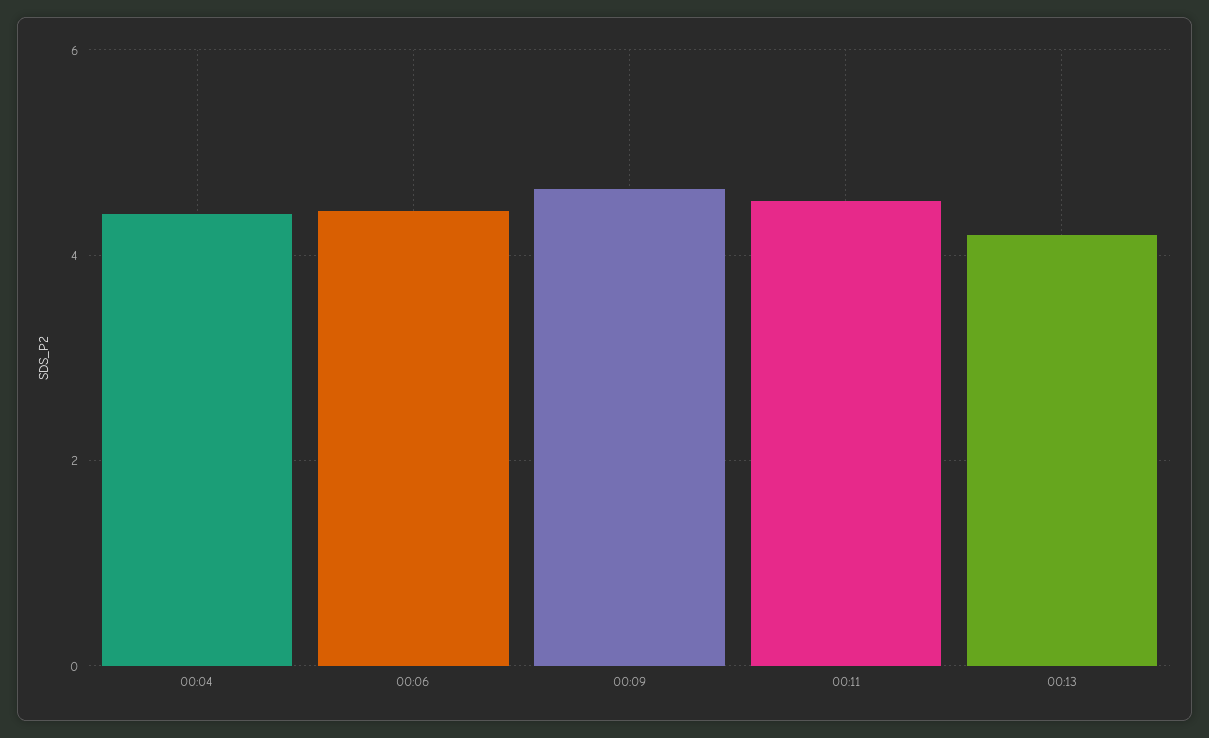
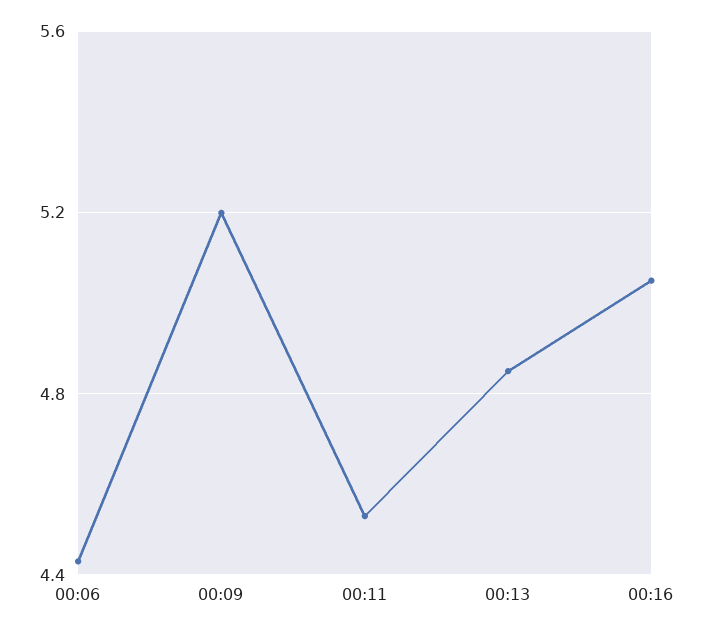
00:04: 4.4 -> none
00:09: 4.6 -> 5.2
00:13: 4.2 -> 4.85
00:16: none -> 5.05

